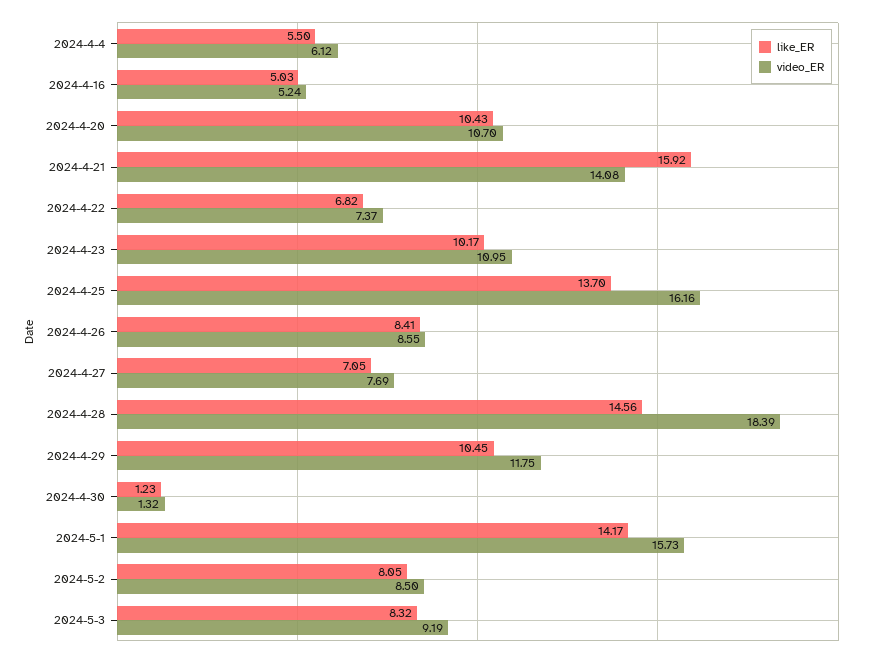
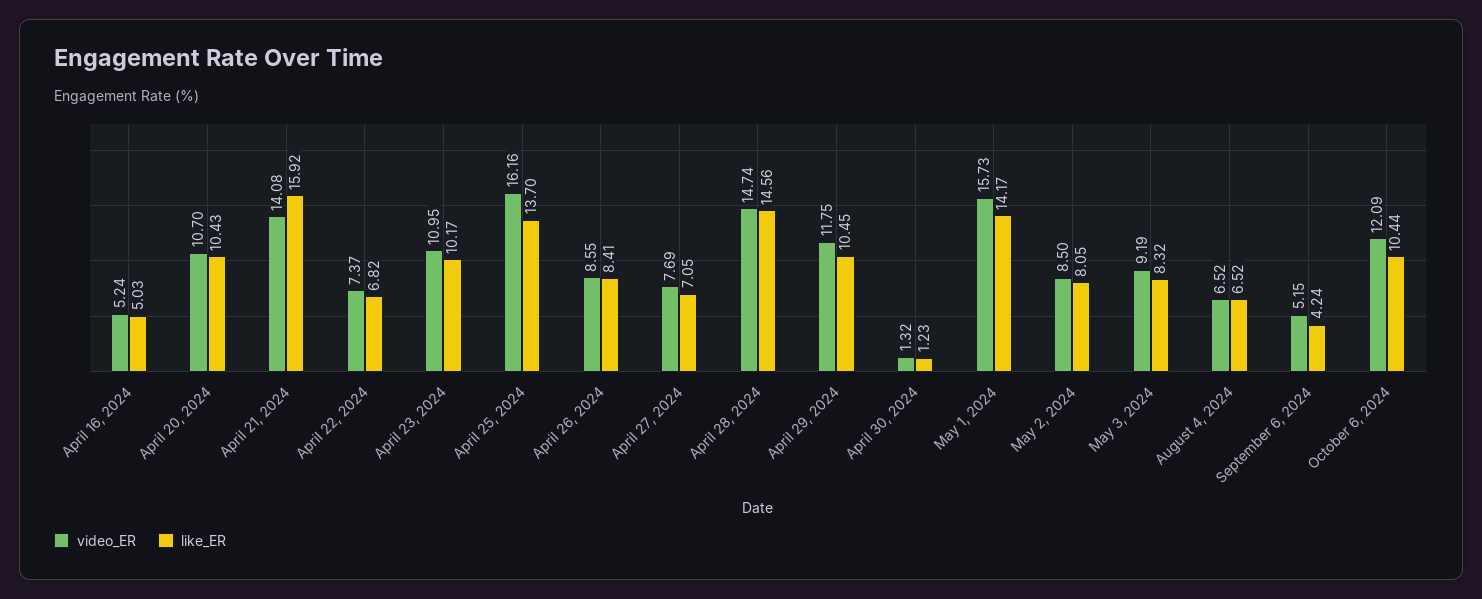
like_ER, 2024-4-4: 5.5 -> none
video_ER, 2024-4-4: 6.12 -> none
video_ER, 2024-4-28: 18.39 -> 14.74
video_ER, August 4, 2024: none -> 6.52
like_ER, August 4, 2024: none -> 6.52
video_ER, September 6, 2024: none -> 5.15
like_ER, September 6, 2024: none -> 4.24
video_ER, October 6, 2024: none -> 12.09
like_ER, October 6, 2024: none -> 10.44

